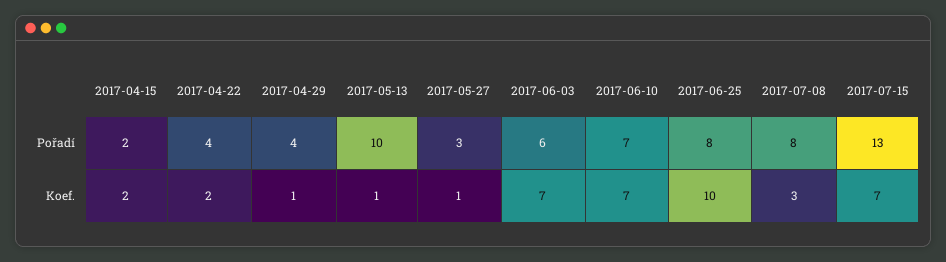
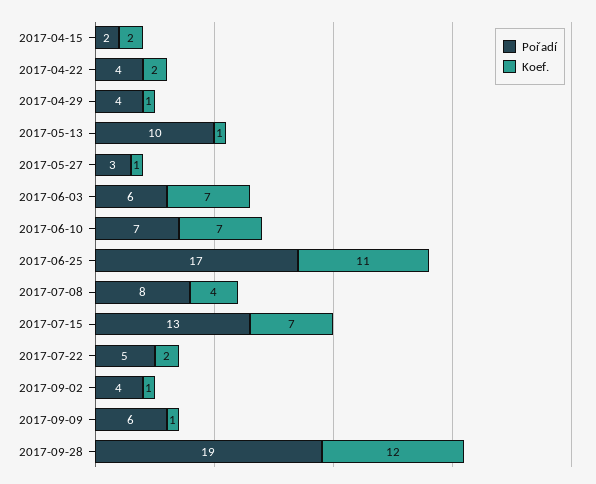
Pořadí, 2017-06-25: 8 -> 17
Koef., 2017-06-25: 10 -> 11
Koef., 2017-07-08: 3 -> 4
Pořadí, 2017-07-22: none -> 5
Koef., 2017-07-22: none -> 2
Pořadí, 2017-09-02: none -> 4
Koef., 2017-09-02: none -> 1
Pořadí, 2017-09-09: none -> 6
Koef., 2017-09-09: none -> 1
Pořadí, 2017-09-28: none -> 19
Koef., 2017-09-28: none -> 12

